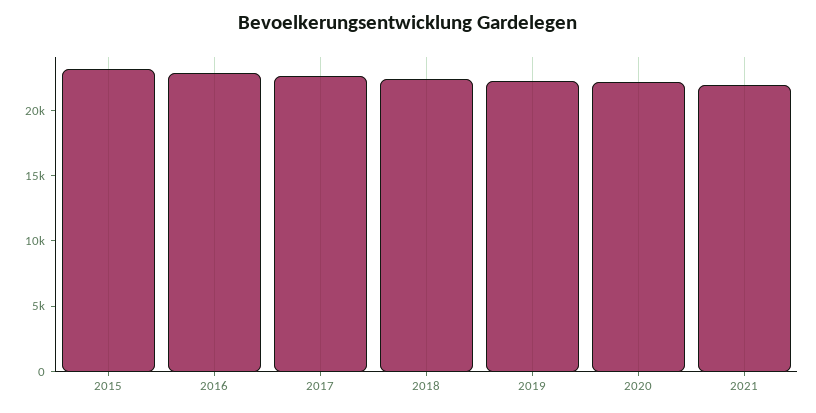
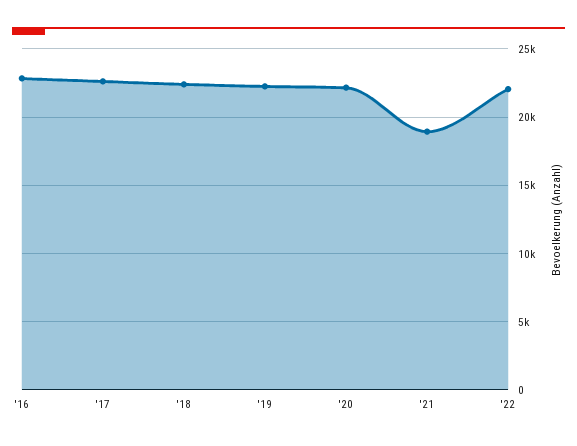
2015: 23000 -> none
2021: 22000 -> 19000
'22: none -> 22000

